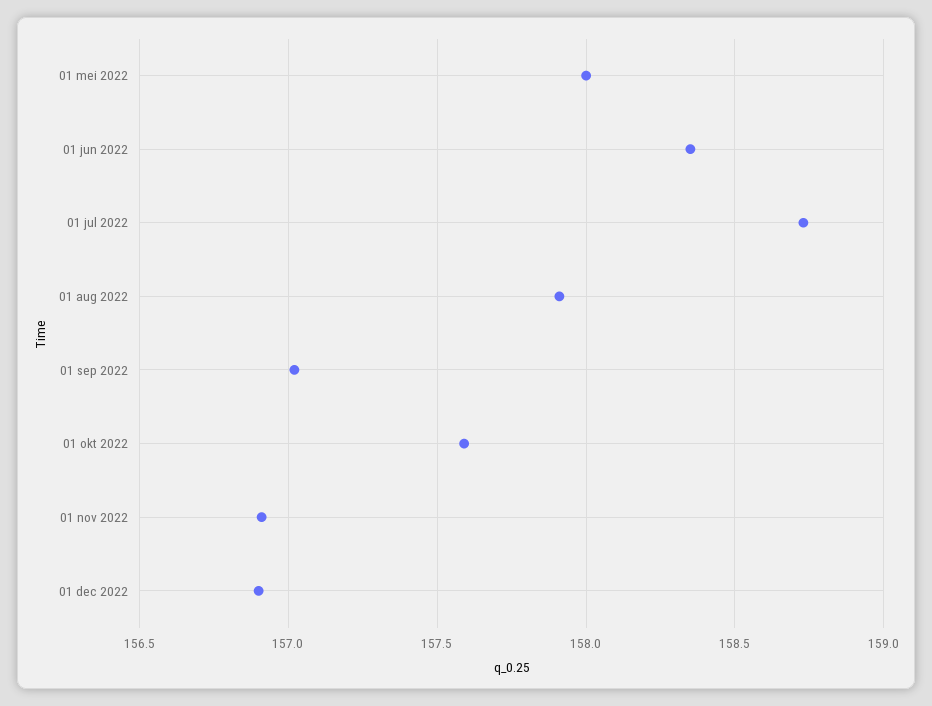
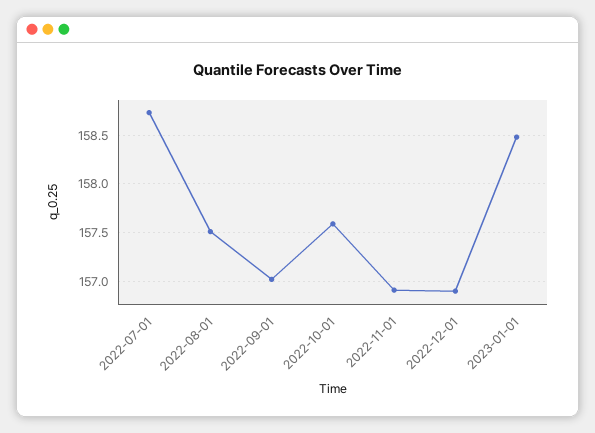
01 mei 2022: 158 -> none
01 jun 2022: 158.35 -> none
01 aug 2022: 157.9 -> 157.5
2023-01-01: none -> 158.5

